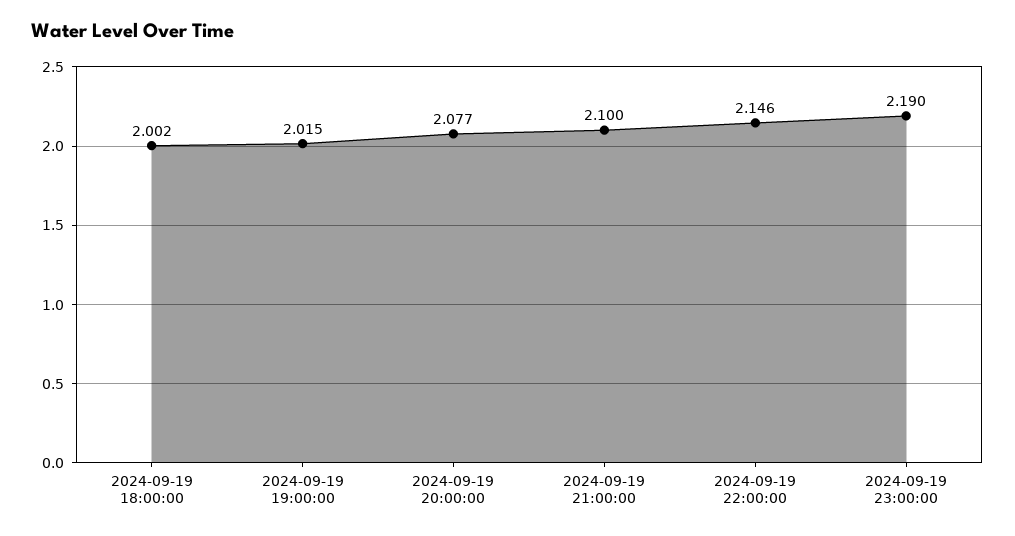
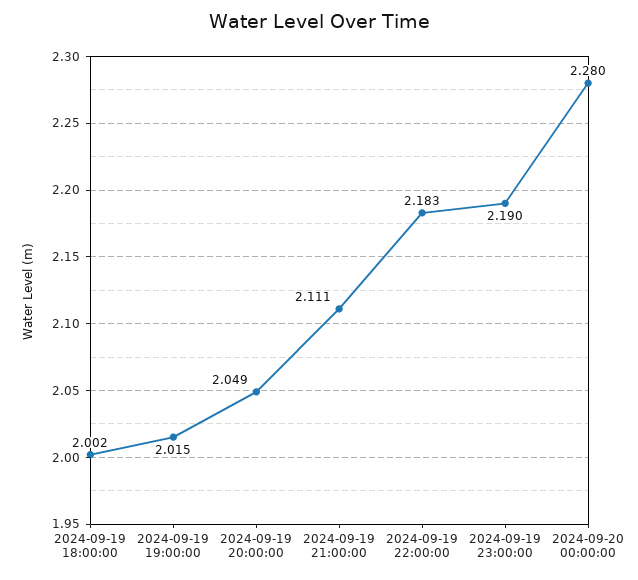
2024-09-19 20:00:00: 2.077 -> 2.049
2024-09-19 21:00:00: 2.1 -> 2.111
2024-09-19 22:00:00: 2.146 -> 2.183
2024-09-20 00:00:00: none -> 2.28

